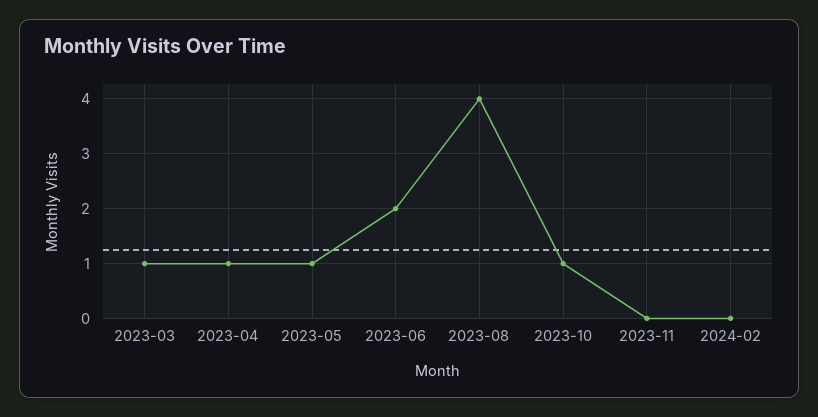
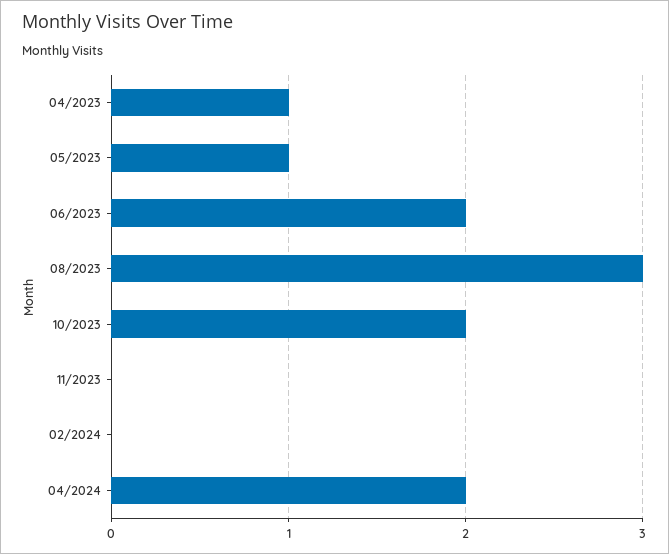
2023-03: 1 -> none
2023-08: 4 -> 3
2023-10: 1 -> 2
04/2024: none -> 2

